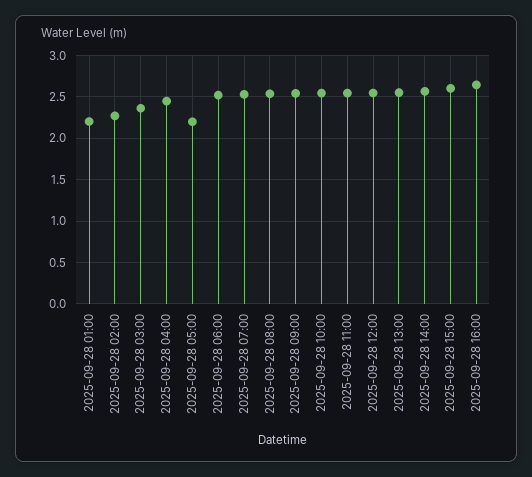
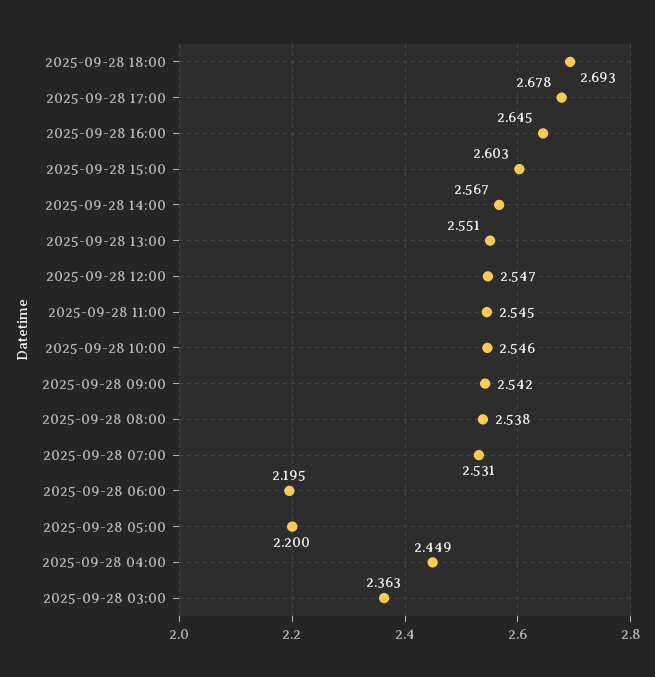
2025-09-28 01:00: 2.2 -> none
2025-09-28 02:00: 2.3 -> none
2025-09-28 06:00: 2.5 -> 2.195
2025-09-28 18:00: none -> 2.693
2025-09-28 17:00: none -> 2.678

